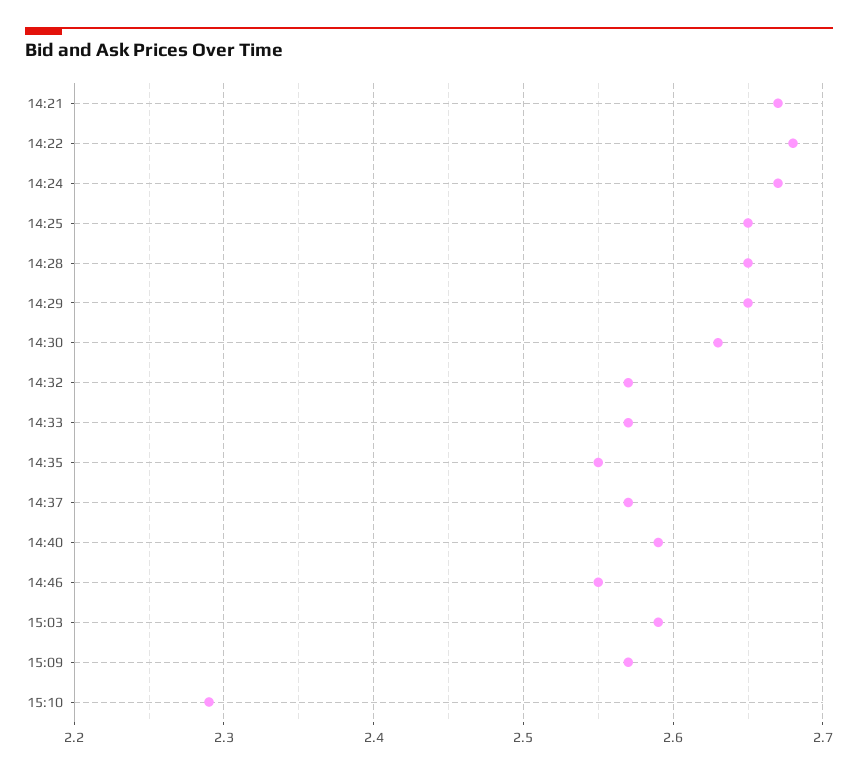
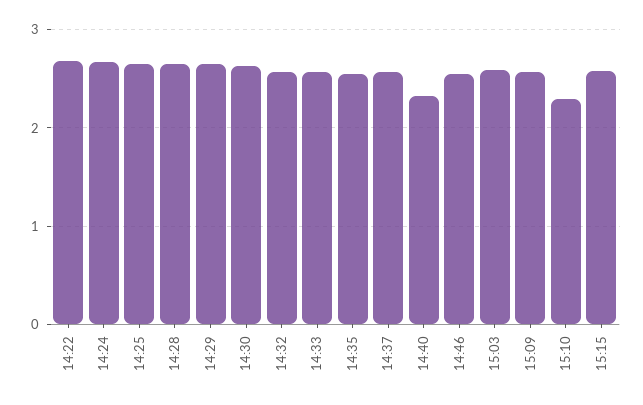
14:21: 2.67 -> none
14:40: 2.59 -> 2.3
15:15: none -> 2.6

